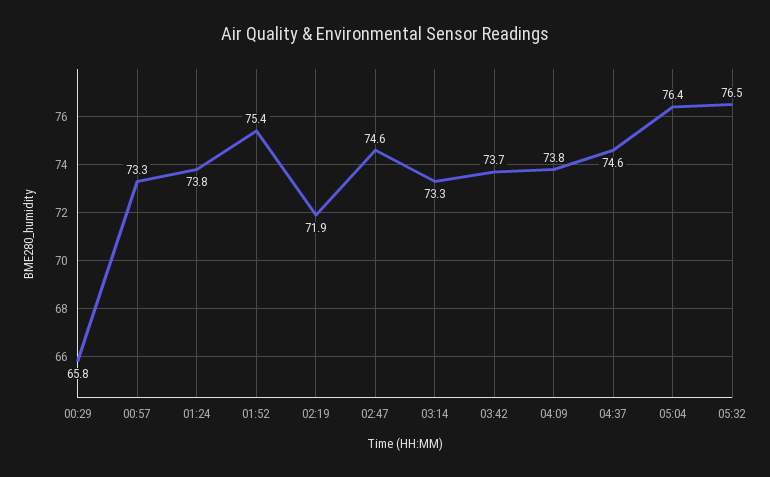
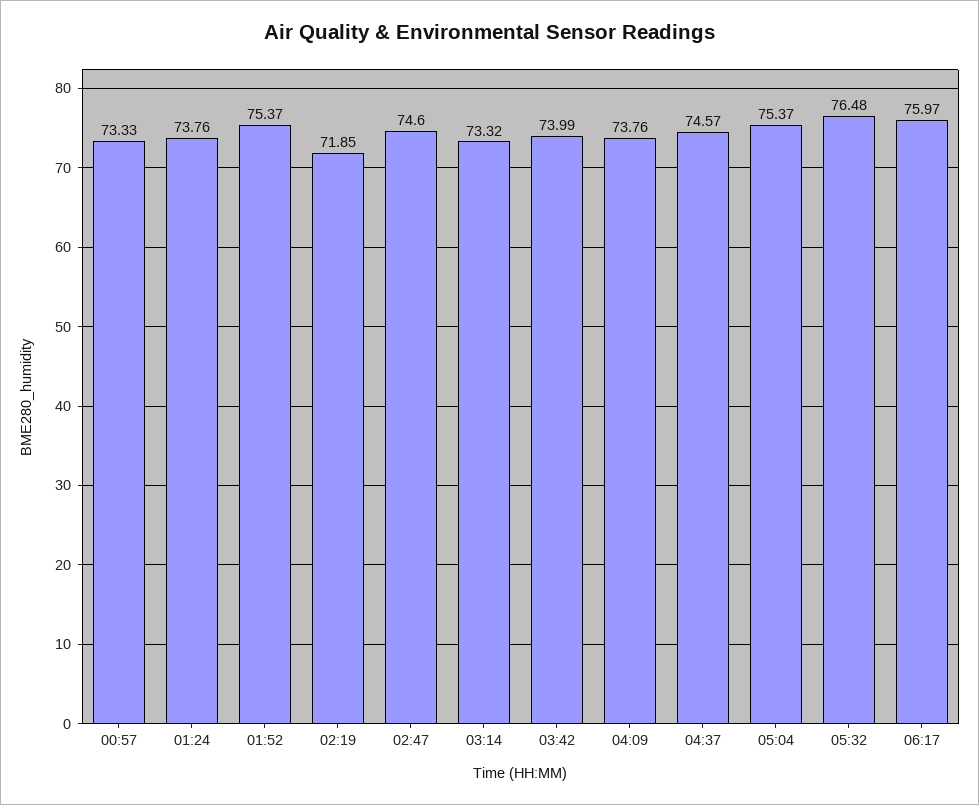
00:29: 65.8 -> none
03:42: 73.7 -> 73.99
05:04: 76.4 -> 75.37
06:17: none -> 75.97

